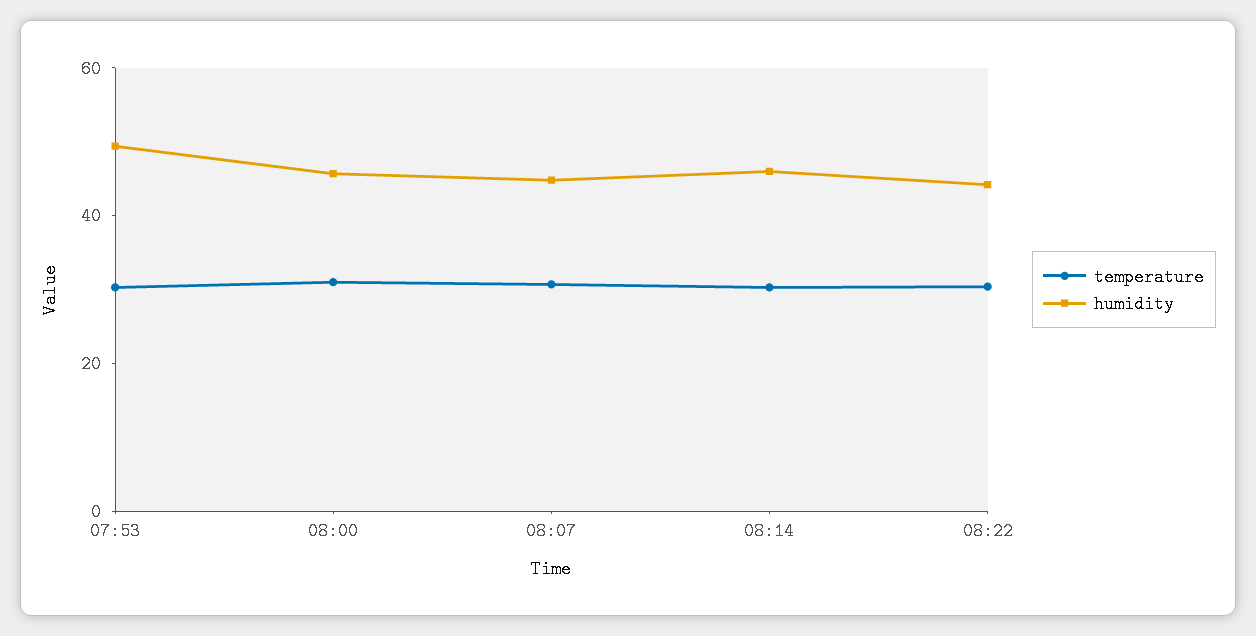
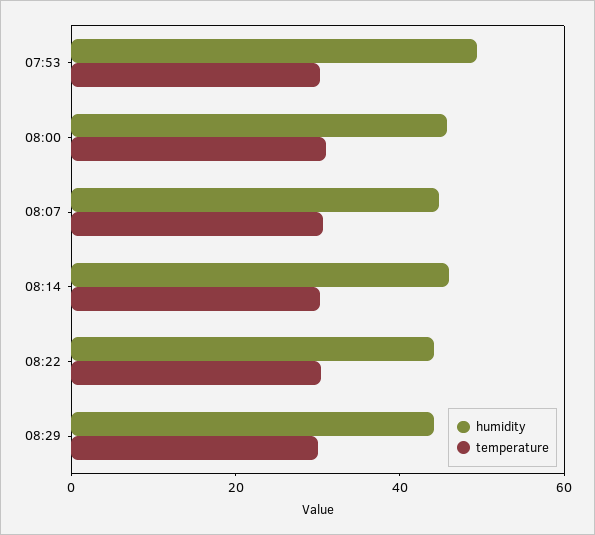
humidity, 08:29: none -> 45
temperature, 08:29: none -> 30

